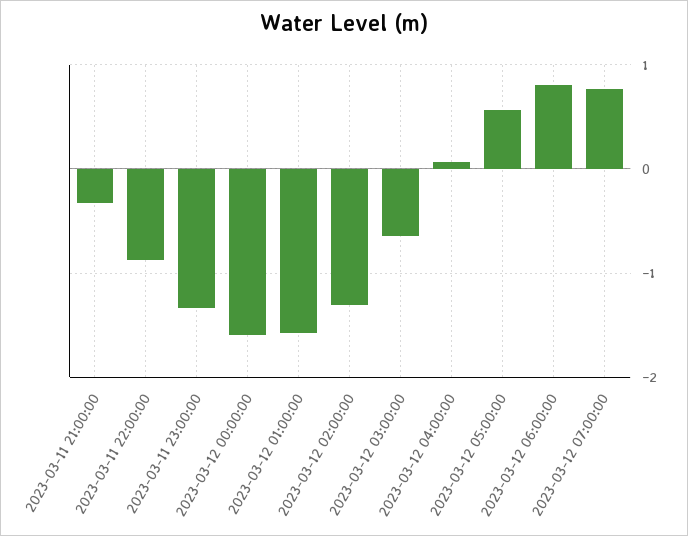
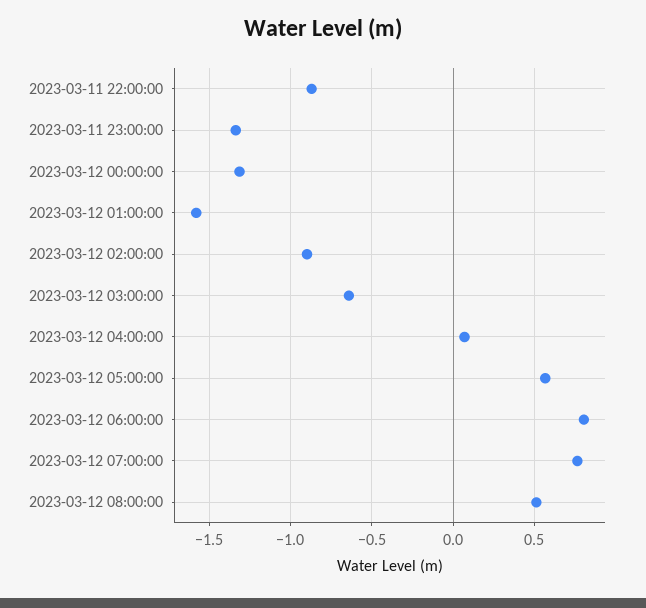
2023-03-11 21:00:00: -0.3 -> none
2023-03-12 00:00:00: -1.6 -> -1.3
2023-03-12 02:00:00: -1.3 -> -0.9
2023-03-12 08:00:00: none -> 0.5

